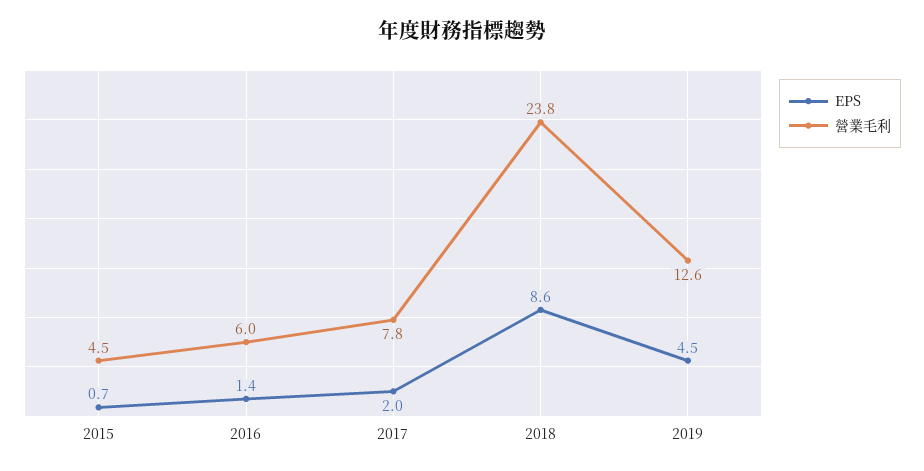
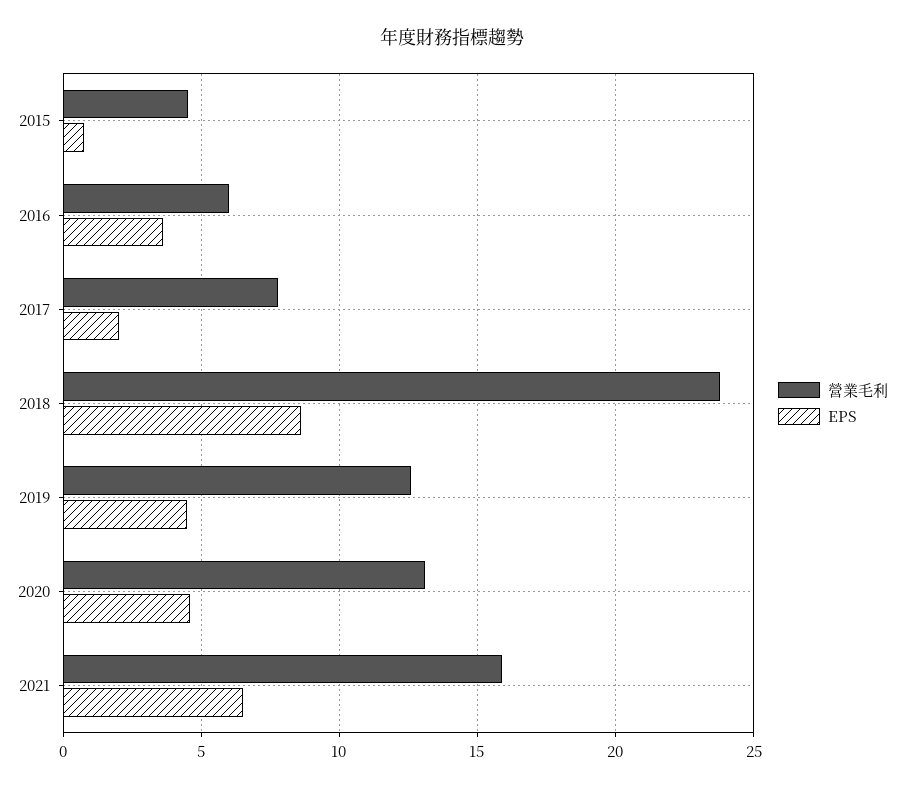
EPS, 2016: 1.4 -> 3.5
營業毛利, 2020: none -> 13
EPS, 2020: none -> 4.5
營業毛利, 2021: none -> 16
EPS, 2021: none -> 6.5

